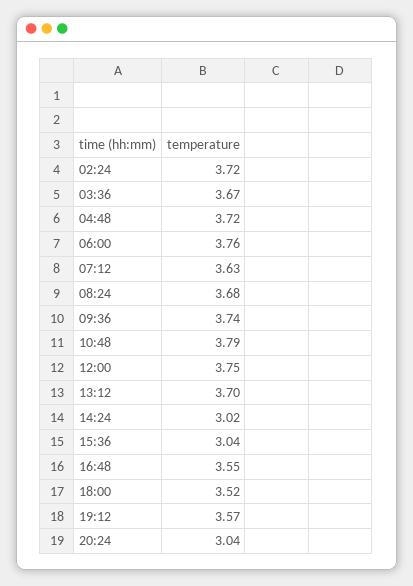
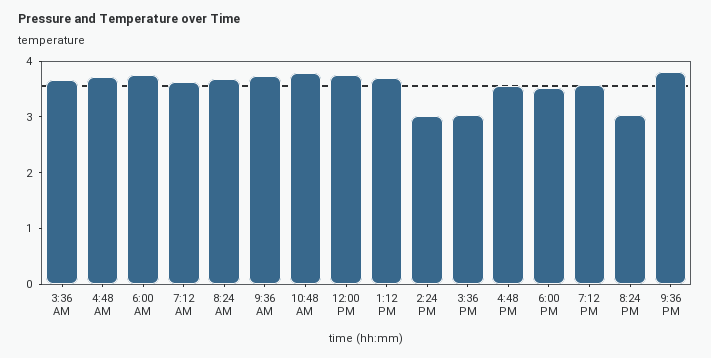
02:24: 3.72 -> none
9:36 PM: none -> 3.8

